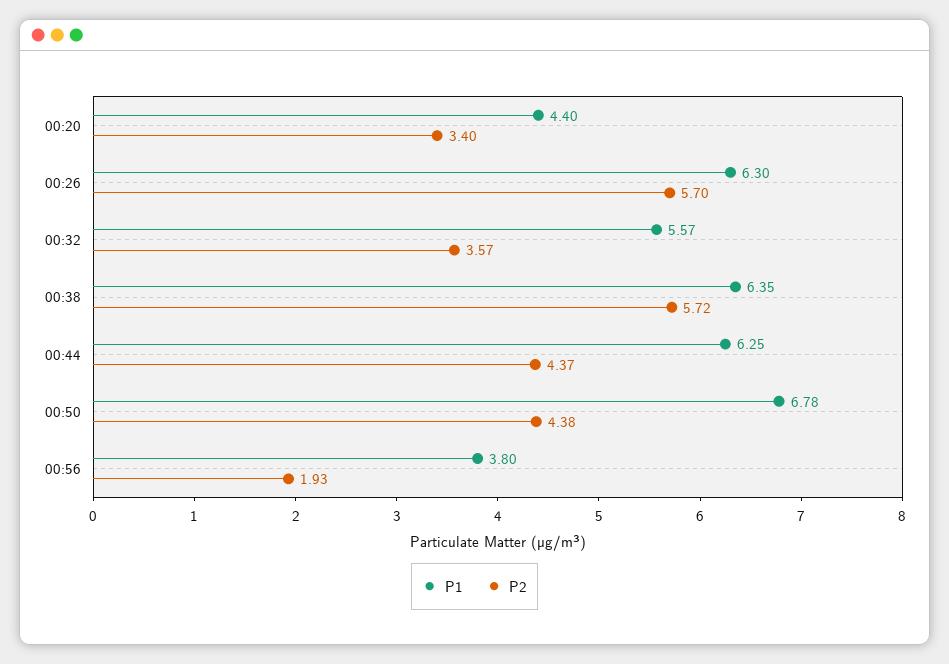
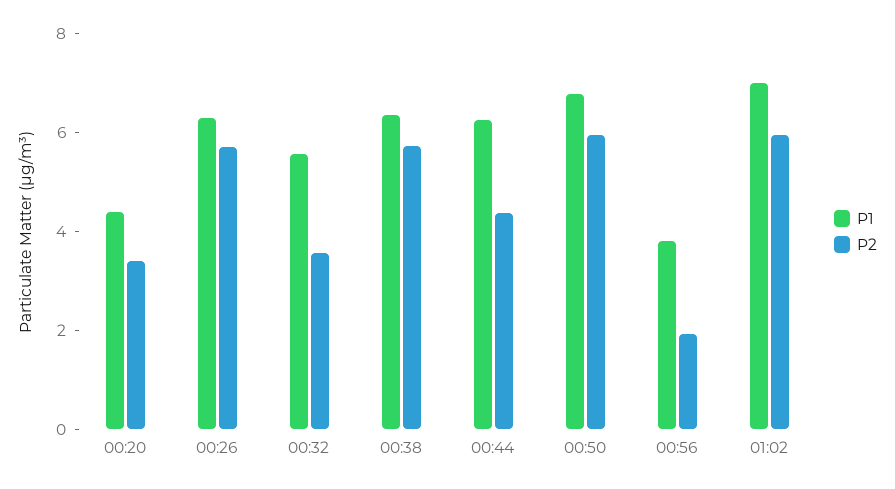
P2, 00:50: 4.38 -> 6
P1, 01:02: none -> 7
P2, 01:02: none -> 6

